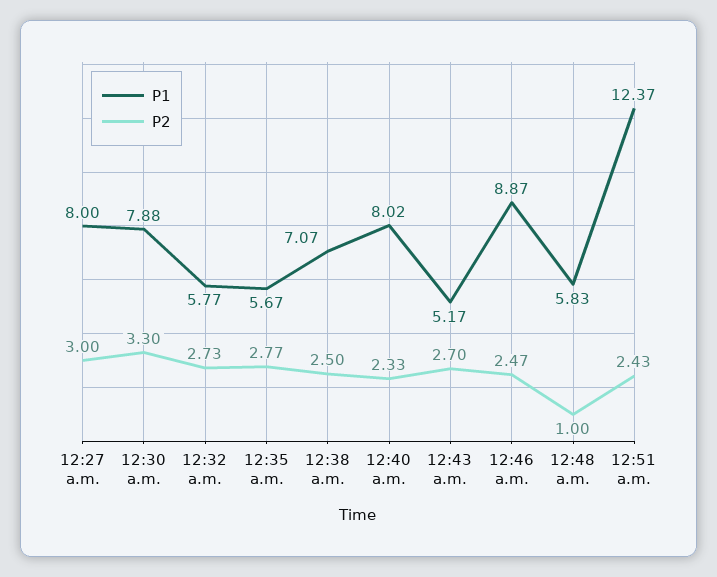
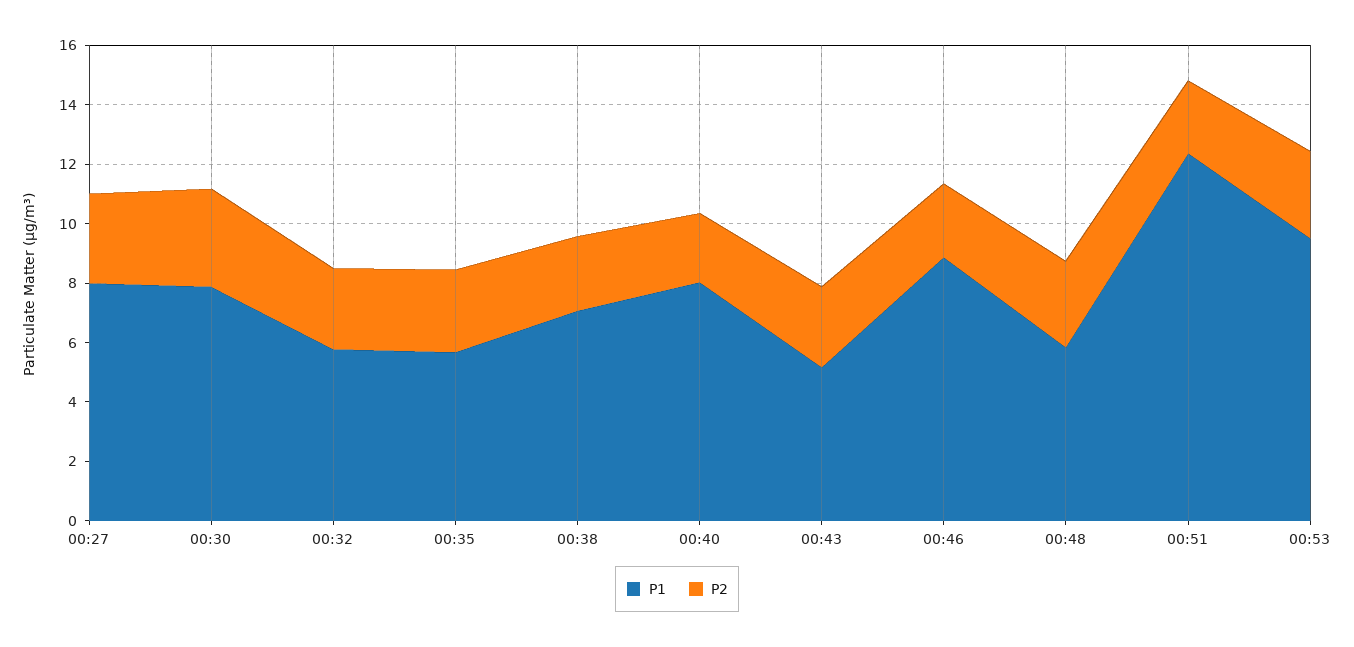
P2, 12:48 a.m.: 1 -> 3
P1, 00:53: none -> 9.5
P2, 00:53: none -> 3

